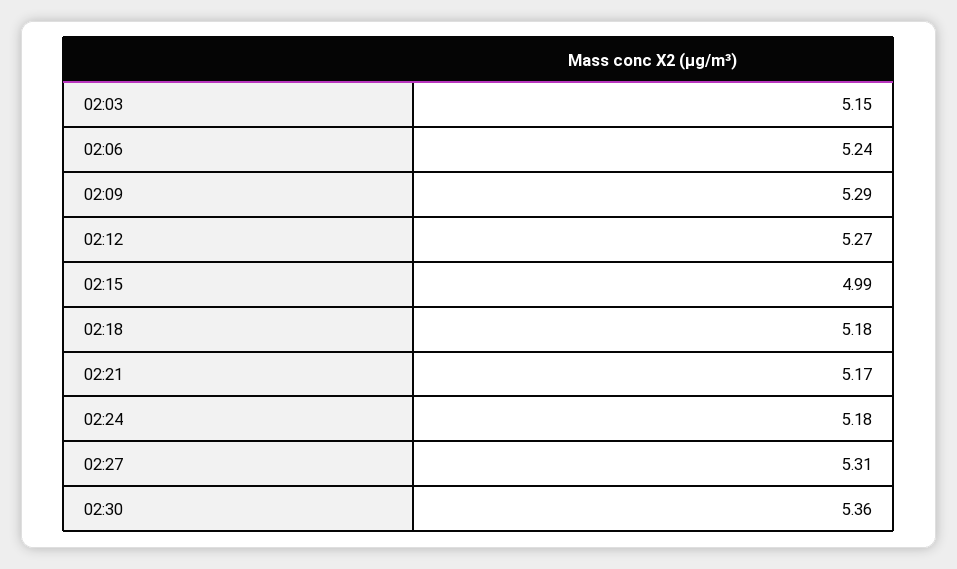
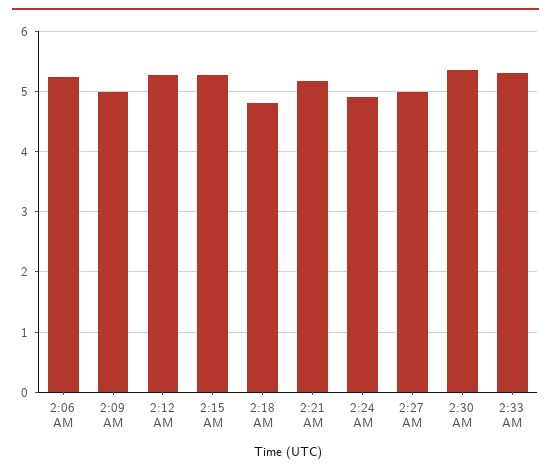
02:03: 5.15 -> none
02:09: 5.29 -> 5
02:15: 4.99 -> 5.3
02:18: 5.18 -> 4.8
02:24: 5.18 -> 4.9
02:27: 5.31 -> 5
2:33 AM: none -> 5.3

